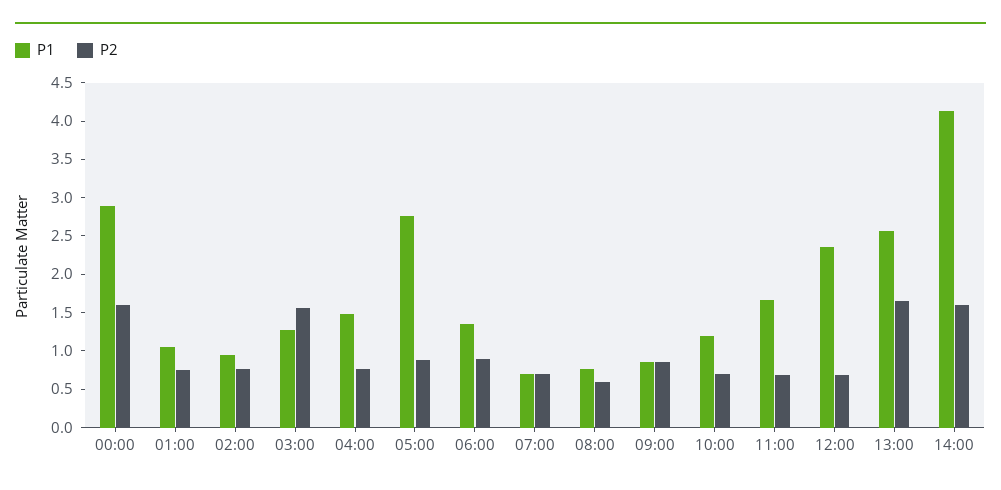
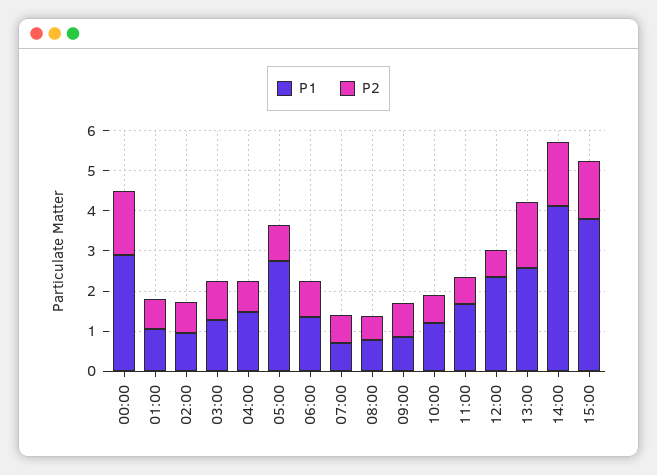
P2, 03:00: 1.5 -> 1
P1, 15:00: none -> 3.8
P2, 15:00: none -> 1.4

